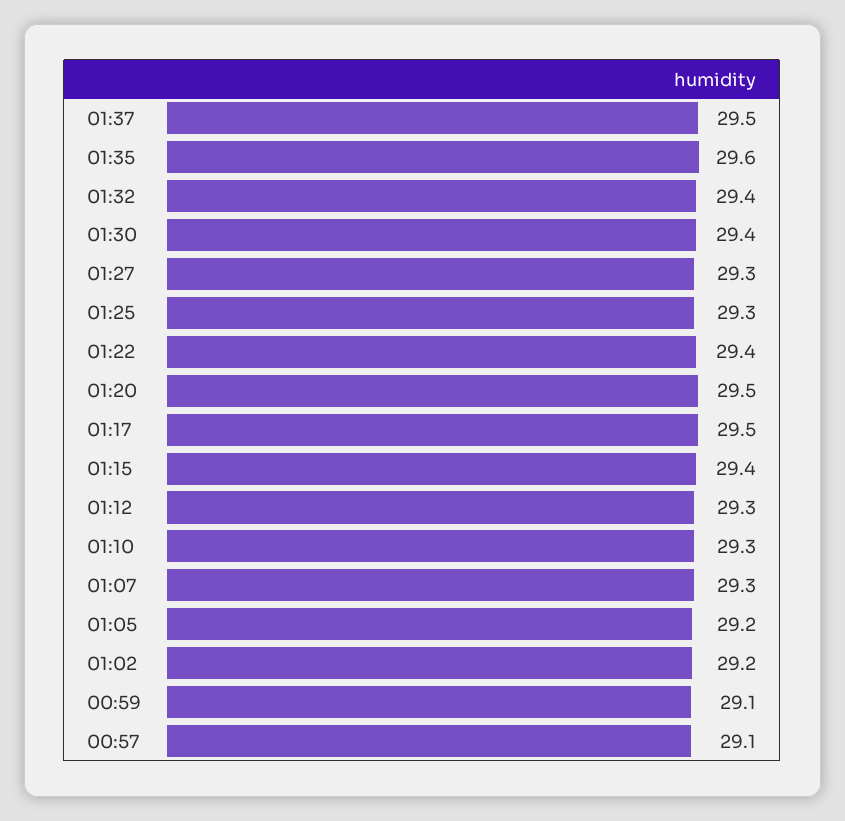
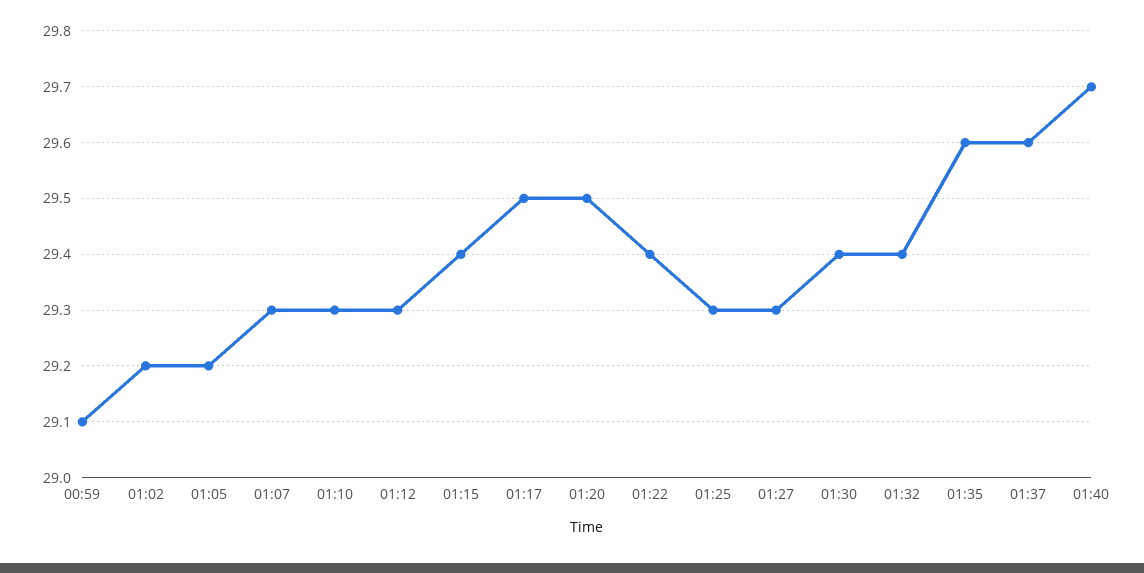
01:37: 29.5 -> 29.6
00:57: 29.1 -> none
01:40: none -> 29.7

